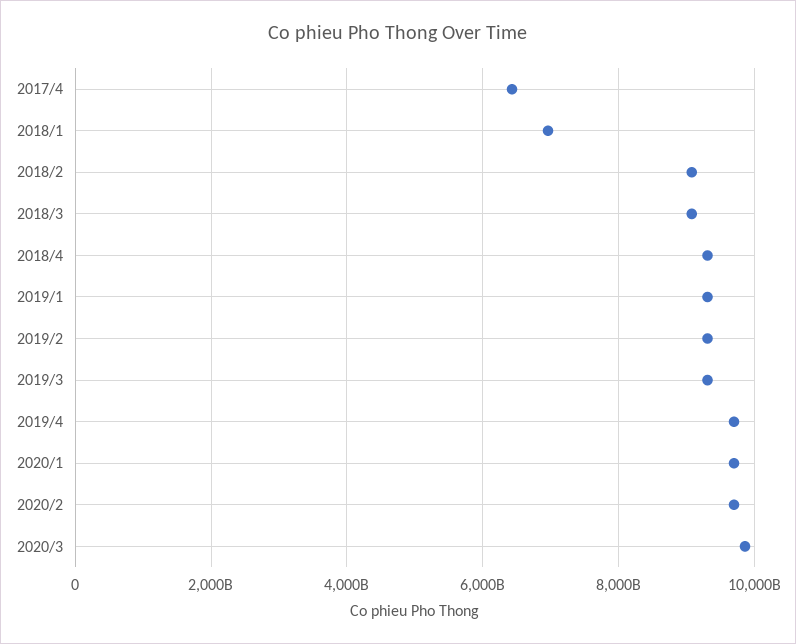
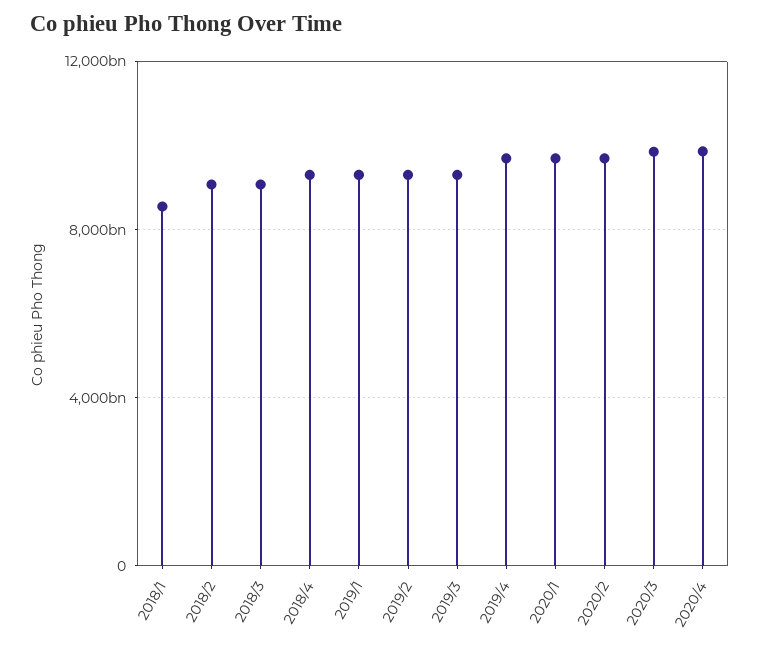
2017/4: 6400000000000 -> none
2018/1: 7000000000000 -> 8500000000000
2020/4: none -> 10000000000000

